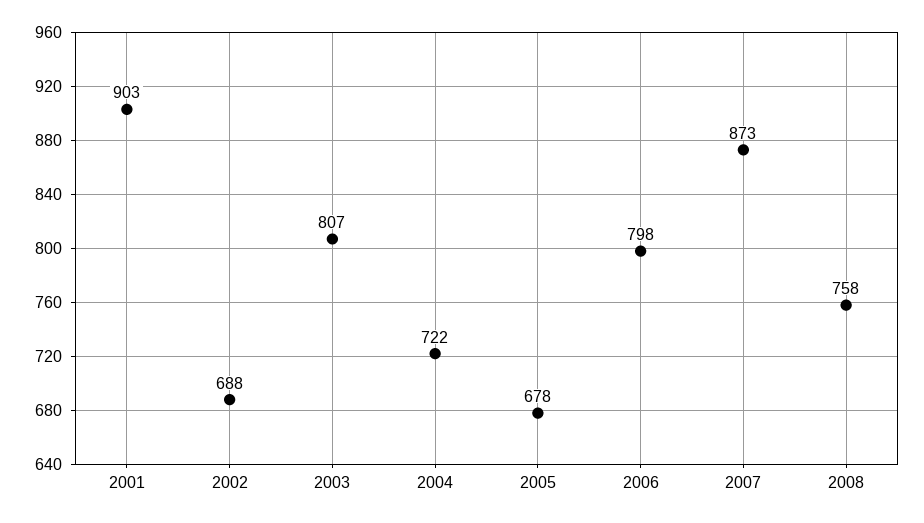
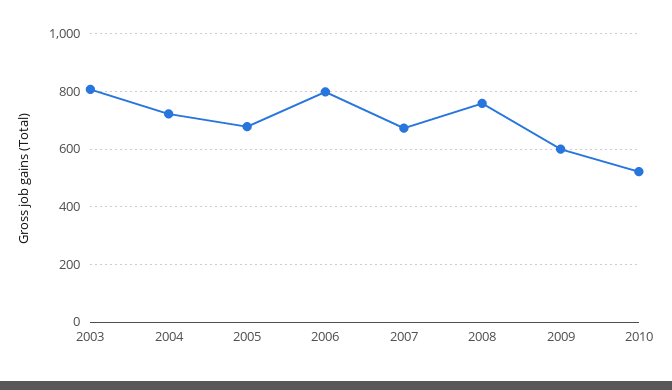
2001: 903 -> none
2002: 688 -> none
2007: 873 -> 675
2009: none -> 600
2010: none -> 525

